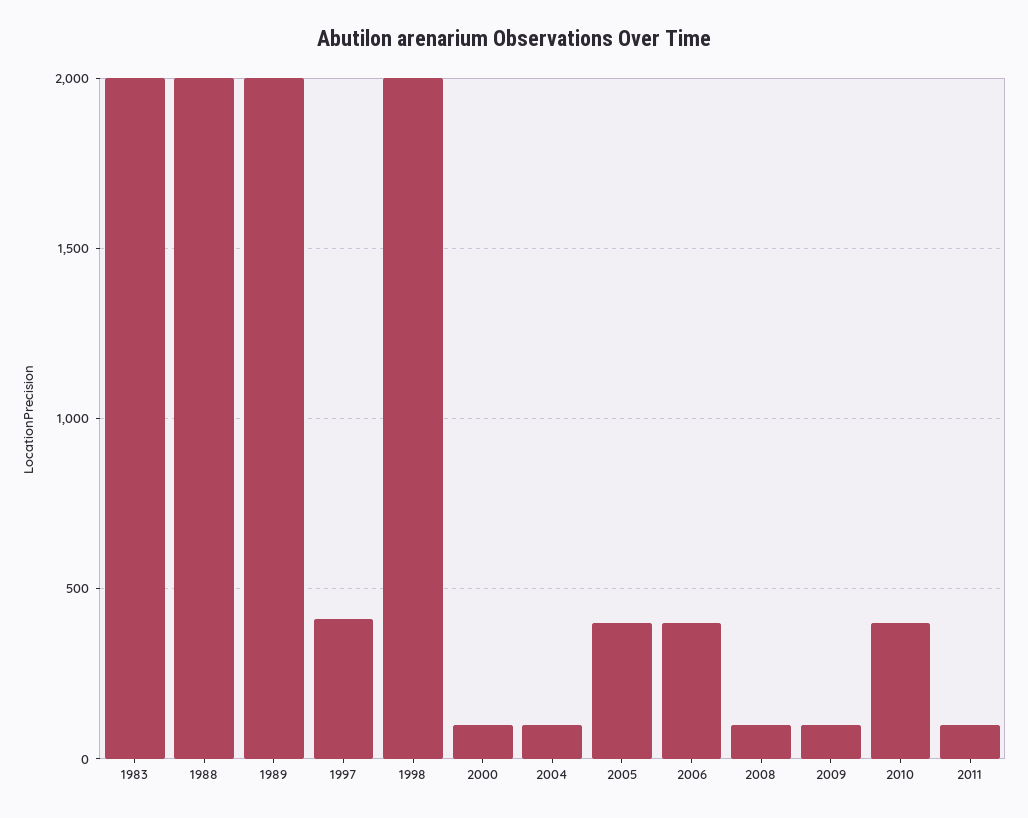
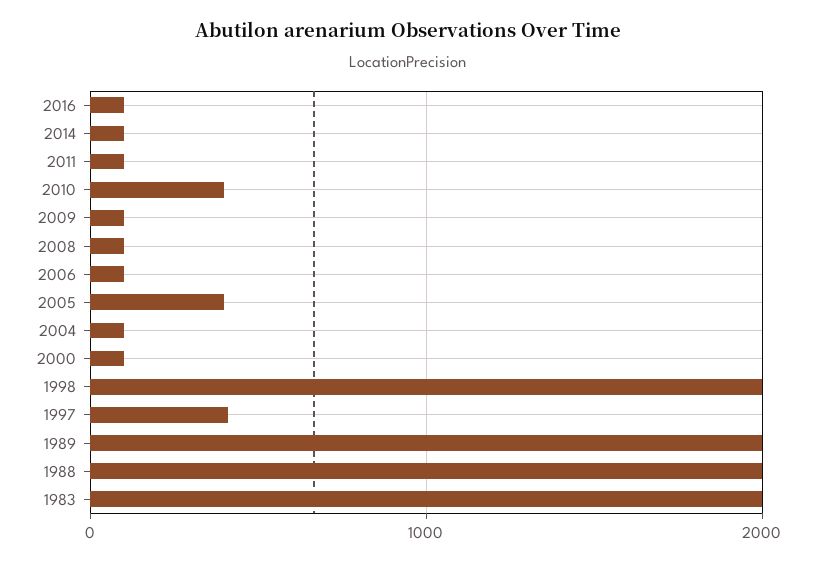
2006: 400 -> 100
2016: none -> 100
2014: none -> 100

